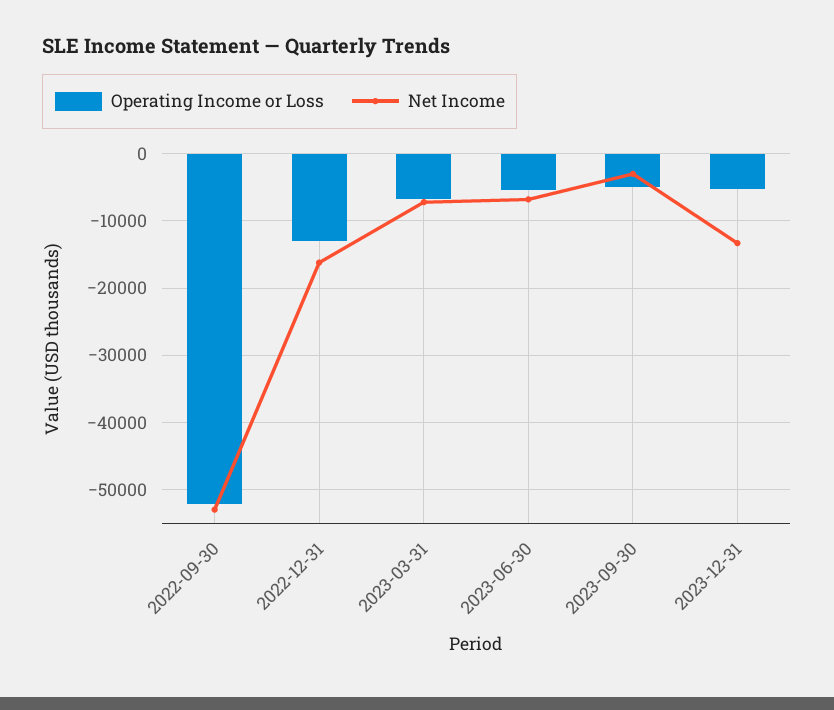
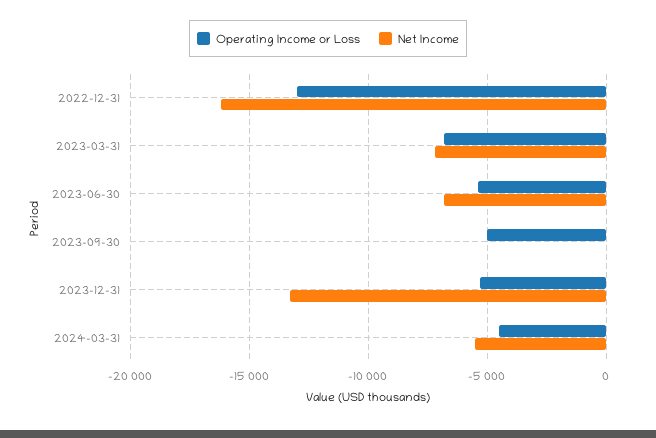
Operating Income or Loss, 2022-09-30: -52000 -> none
Net Income, 2022-09-30: -53000 -> none
Net Income, 2023-09-30: -3000 -> 0
Operating Income or Loss, 2024-03-31: none -> -4500
Net Income, 2024-03-31: none -> -5500

